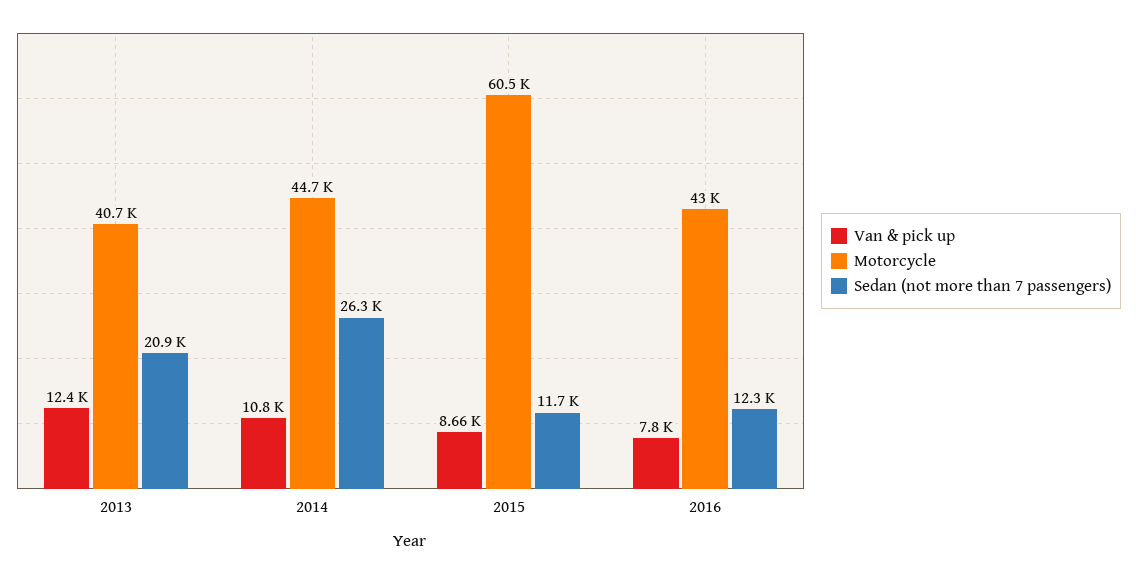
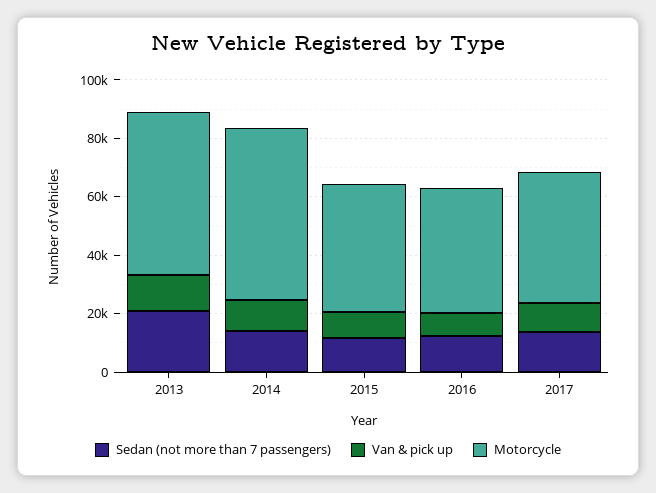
Motorcycle, 2013: 40700 -> 55000
Motorcycle, 2014: 44700 -> 60000
Sedan (not more than 7 passengers), 2014: 26300 -> 15000
Motorcycle, 2015: 60500 -> 45000
Sedan (not more than 7 passengers), 2017: none -> 15000
Van & pick up, 2017: none -> 10000
Motorcycle, 2017: none -> 45000

